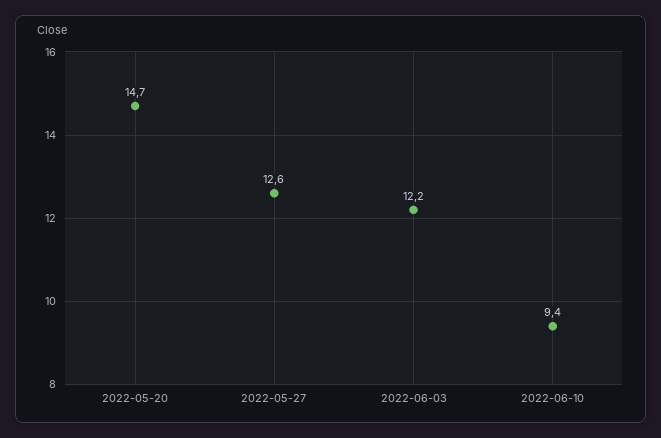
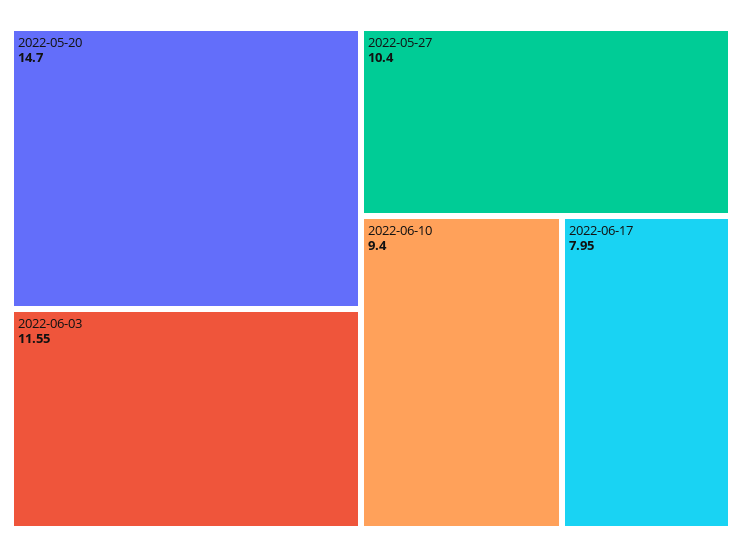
2022-05-27: 12.6 -> 10.4
2022-06-03: 12.2 -> 11.55
2022-06-17: none -> 7.95

